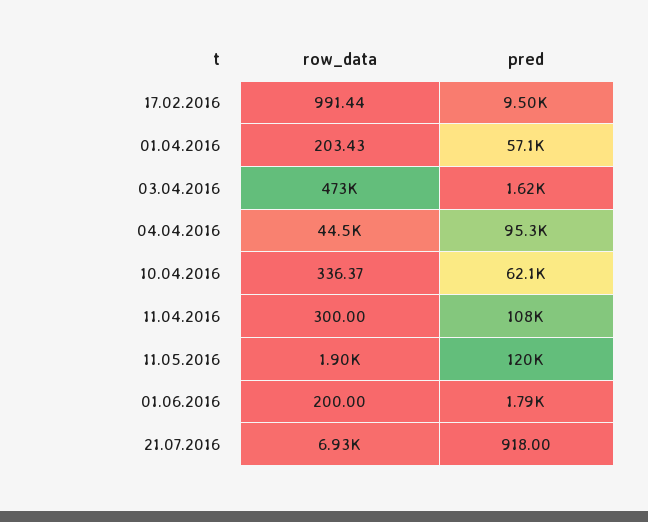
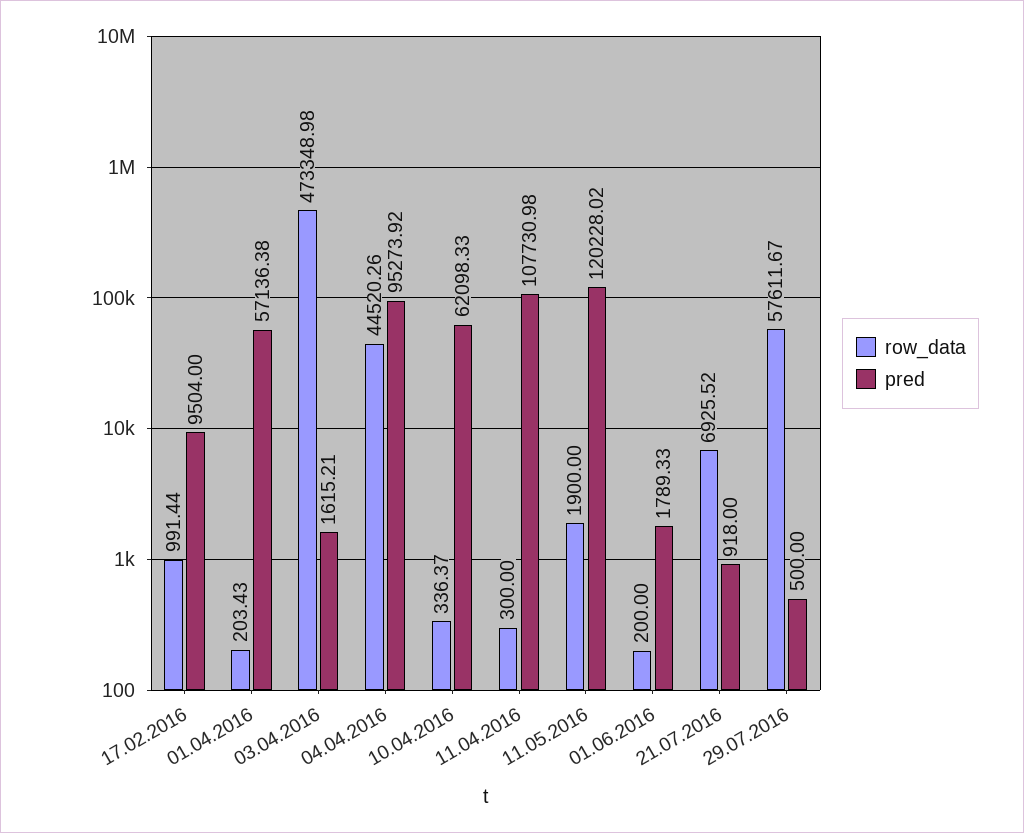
row_data, 29.07.2016: none -> 57611.67
pred, 29.07.2016: none -> 500

